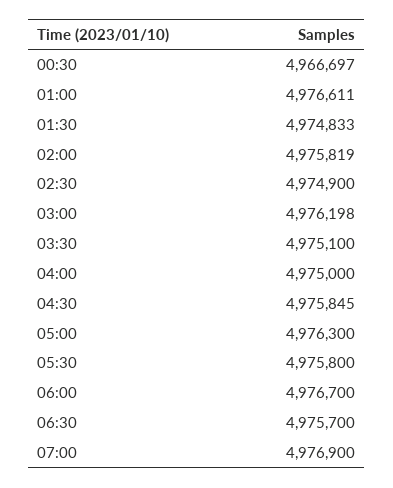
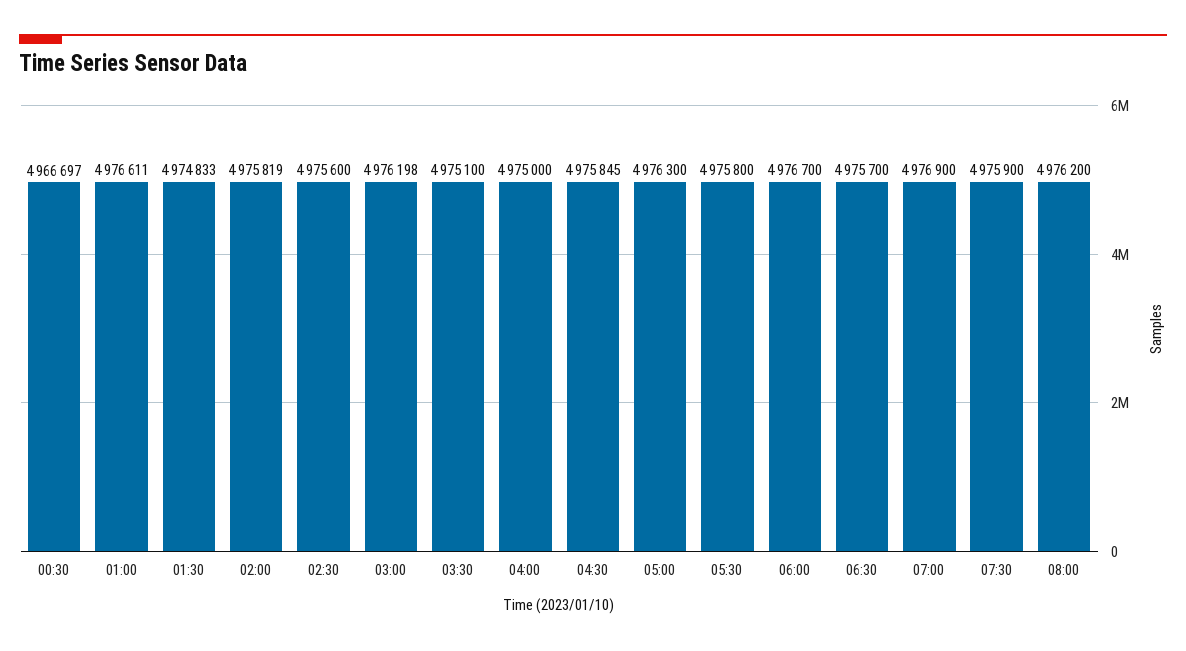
02:30: 4974900 -> 4975600
07:30: none -> 4975900
08:00: none -> 4976200

